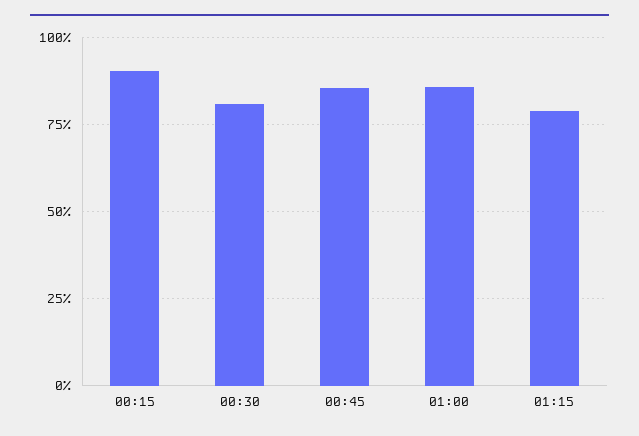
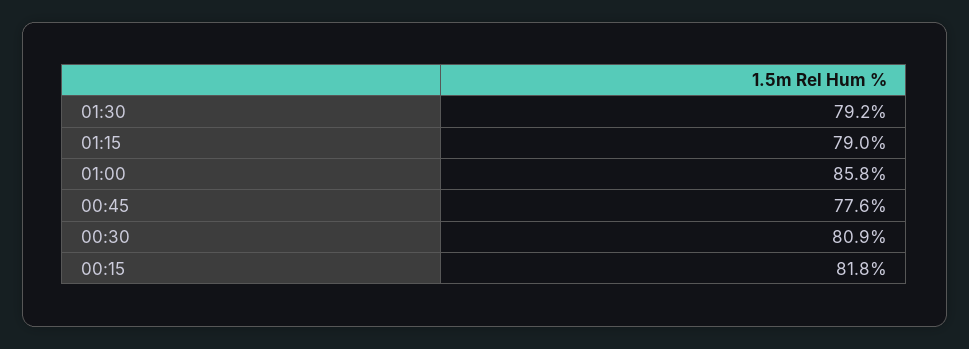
00:15: 90 -> 81.8
00:45: 85 -> 77.6
01:30: none -> 79.2

